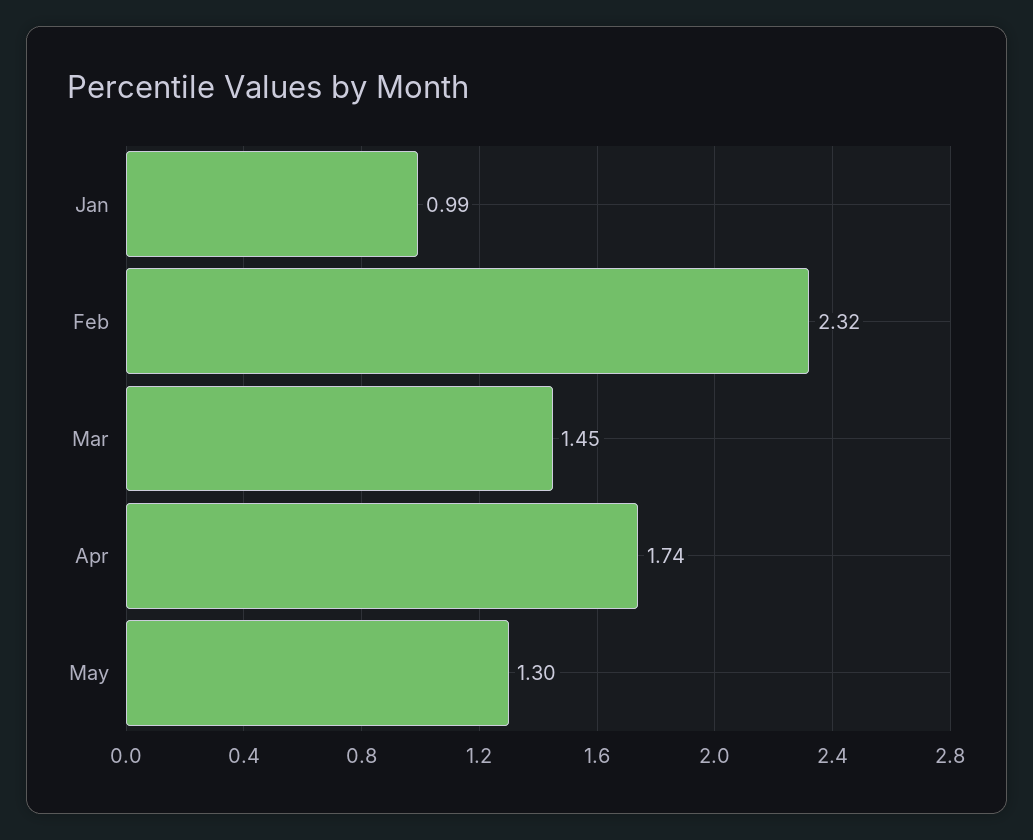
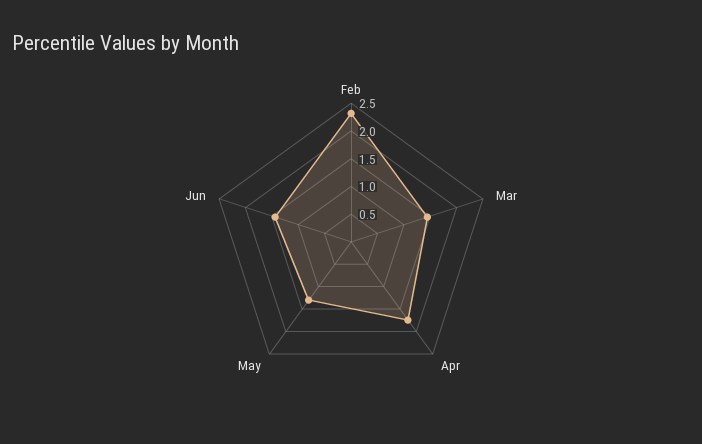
Jan: 0.99 -> none
Jun: none -> 1.5

